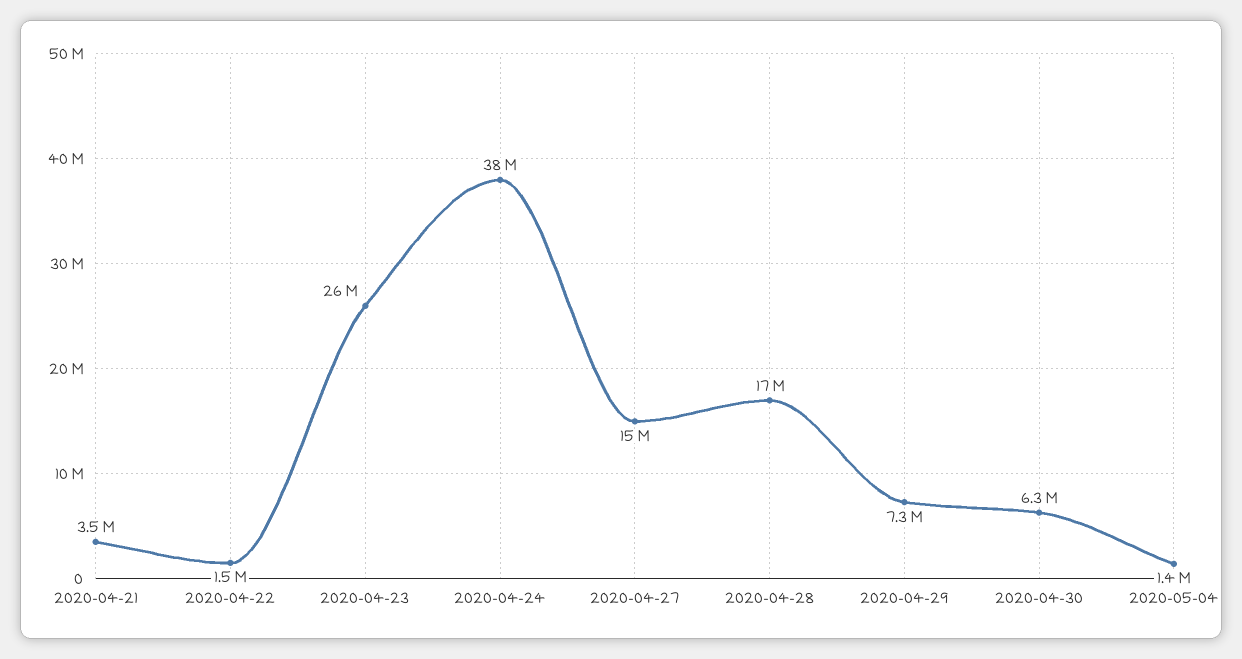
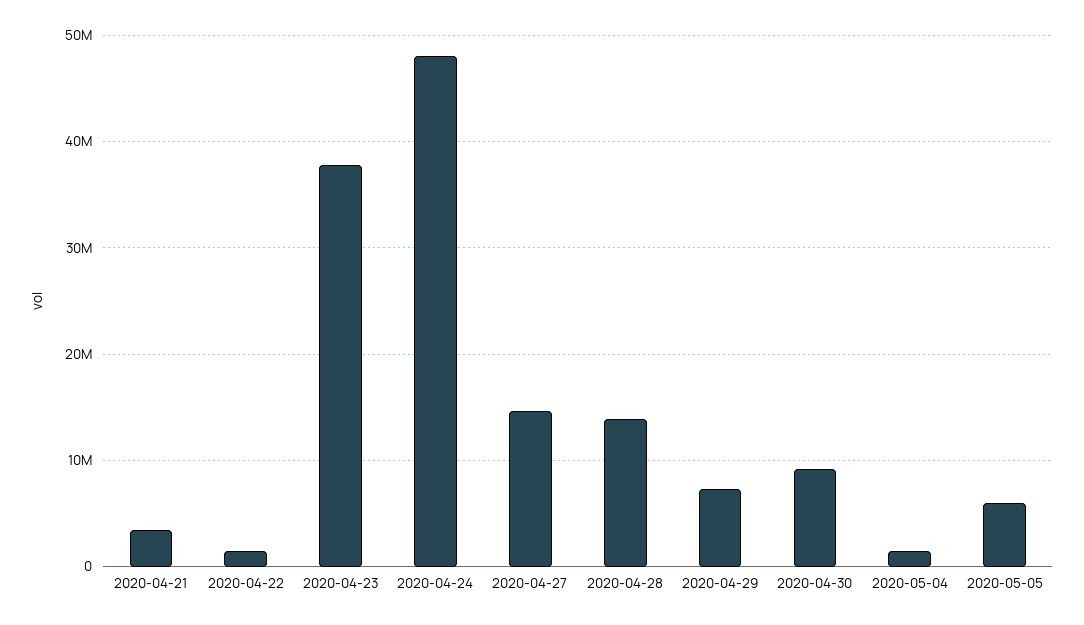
2020-04-23: 26000000 -> 38000000
2020-04-24: 38000000 -> 48000000
2020-04-28: 17000000 -> 14000000
2020-04-30: 6300000 -> 9000000
2020-05-05: none -> 6000000

